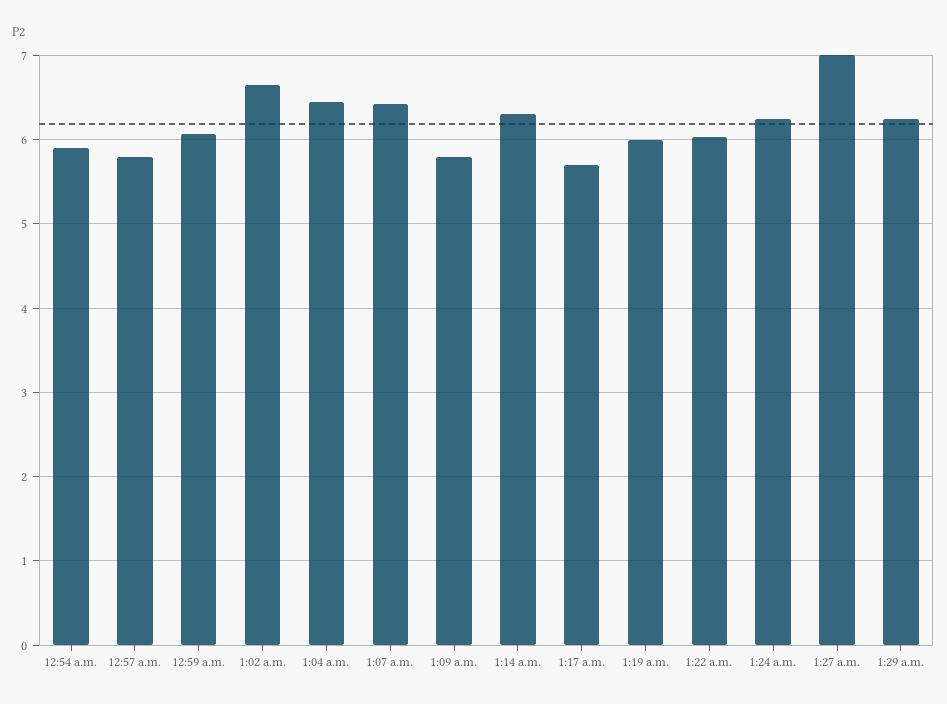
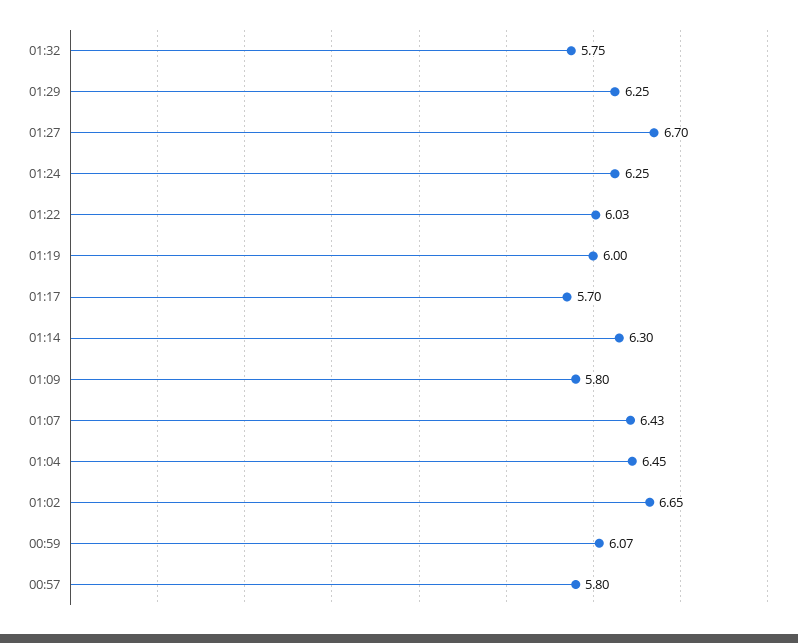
12:54 a.m.: 5.9 -> none
1:27 a.m.: 7 -> 6.7
01:32: none -> 5.75

